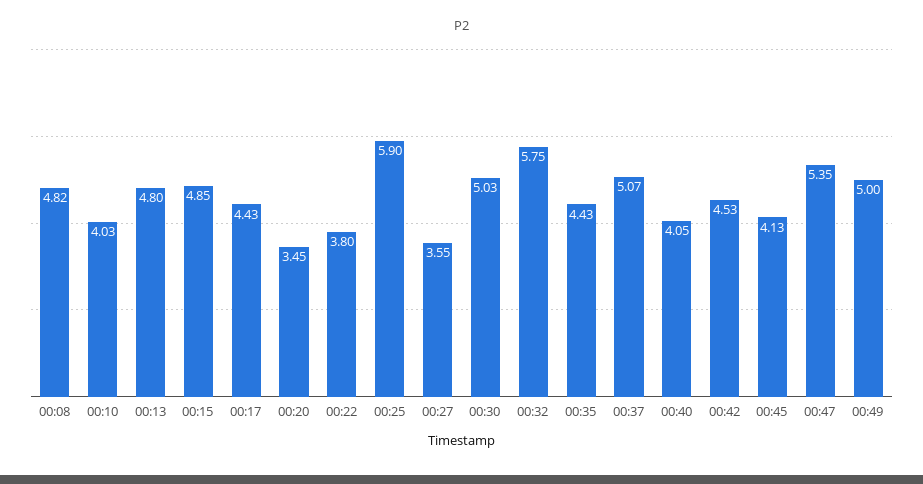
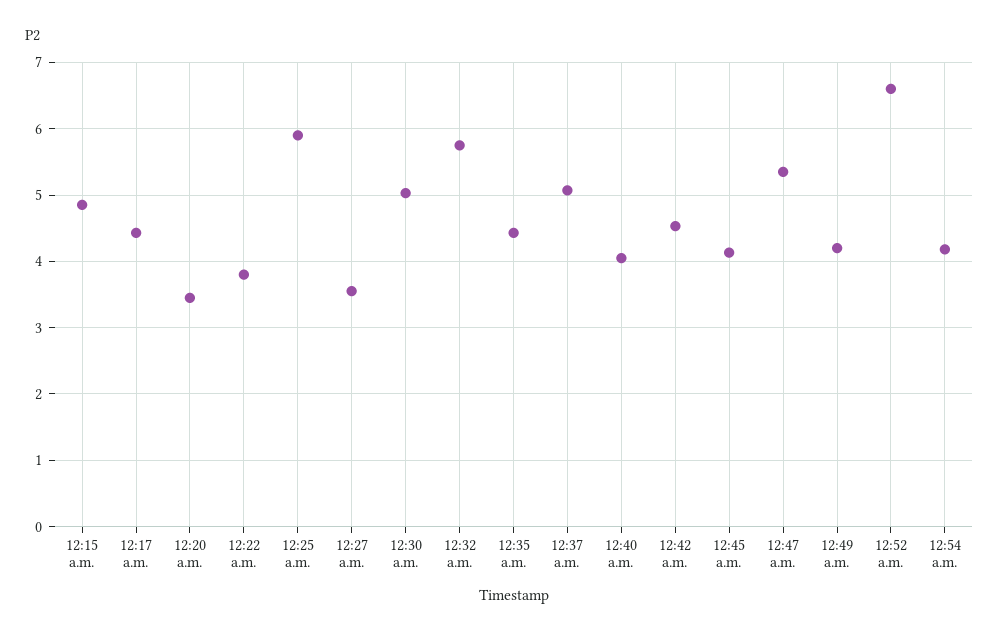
00:08: 4.82 -> none
00:10: 4.03 -> none
00:13: 4.8 -> none
00:49: 5 -> 4.2
12:52 a.m.: none -> 6.6
12:54 a.m.: none -> 4.2

